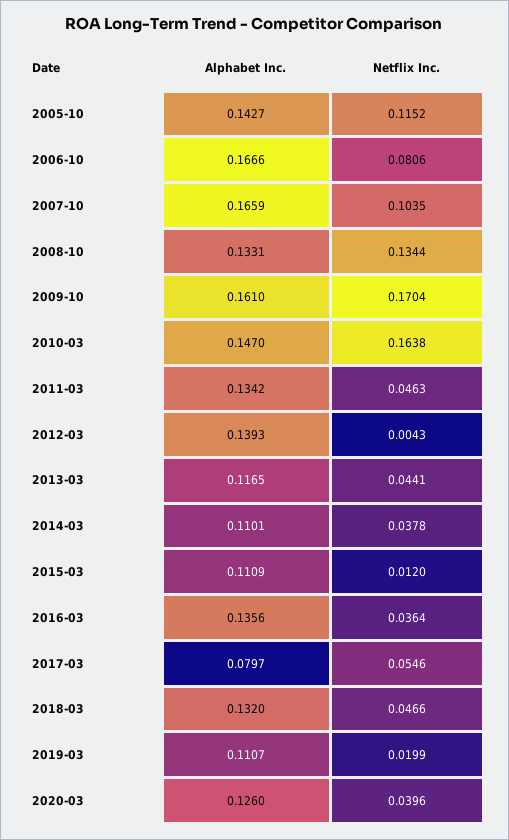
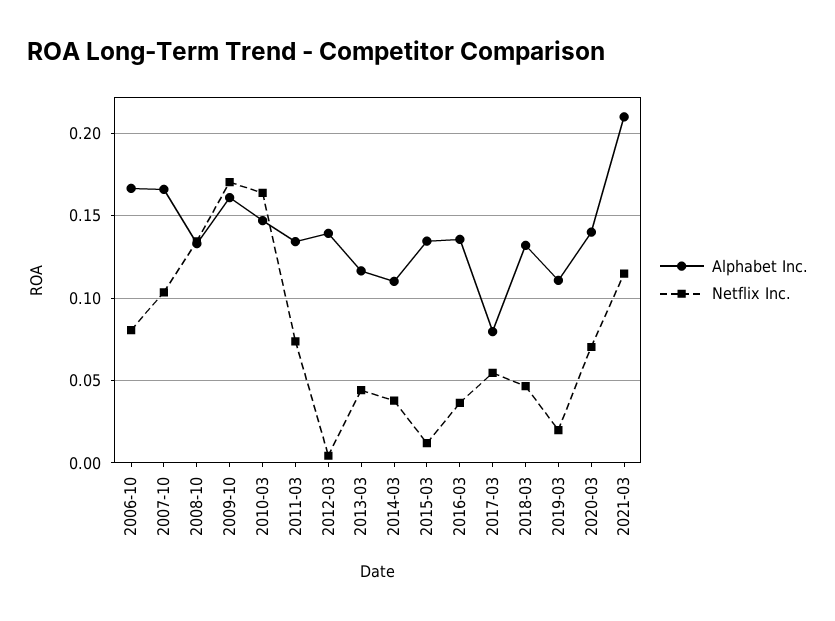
Alphabet Inc., 2005-10: 0.1427 -> none
Netflix Inc., 2005-10: 0.1152 -> none
Netflix Inc., 2011-03: 0.0463 -> 0.075
Alphabet Inc., 2015-03: 0.1109 -> 0.135
Alphabet Inc., 2020-03: 0.126 -> 0.14
Netflix Inc., 2020-03: 0.0396 -> 0.07
Alphabet Inc., 2021-03: none -> 0.21
Netflix Inc., 2021-03: none -> 0.115

